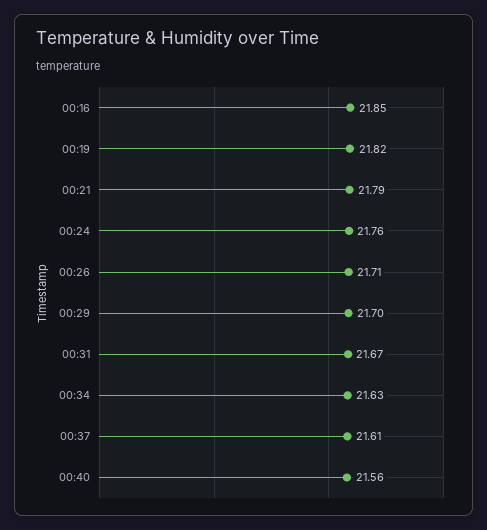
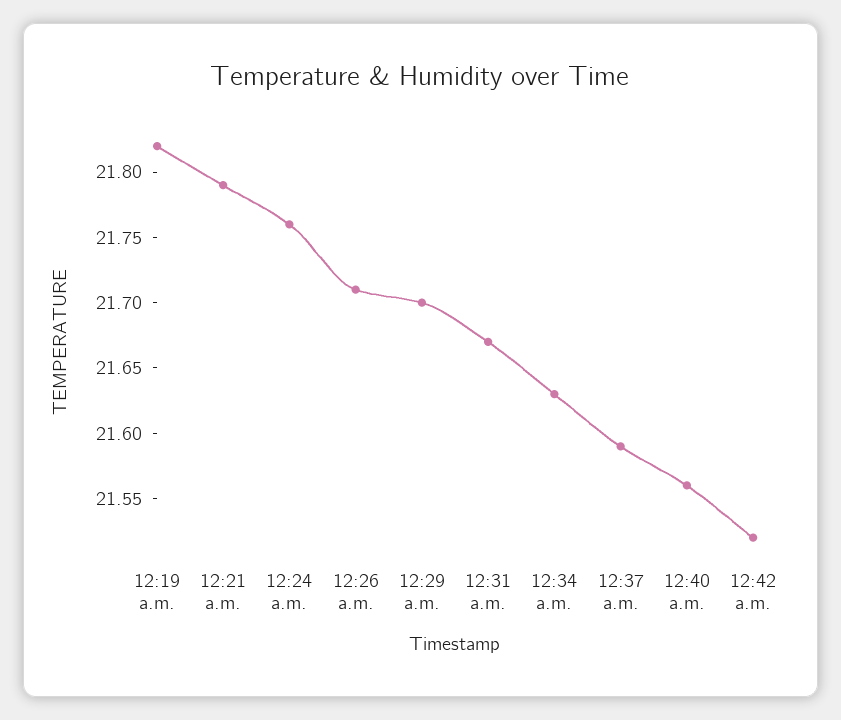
00:16: 21.85 -> none
00:37: 21.61 -> 21.59
12:42 a.m.: none -> 21.52

